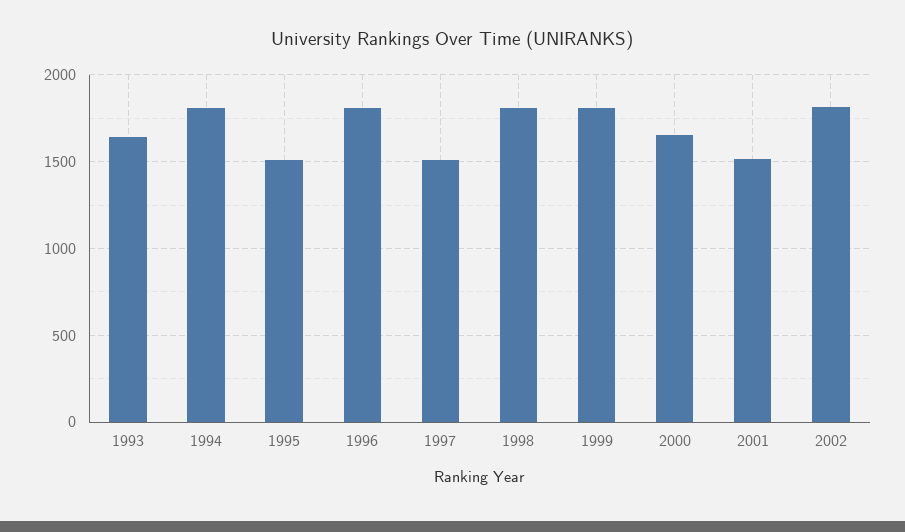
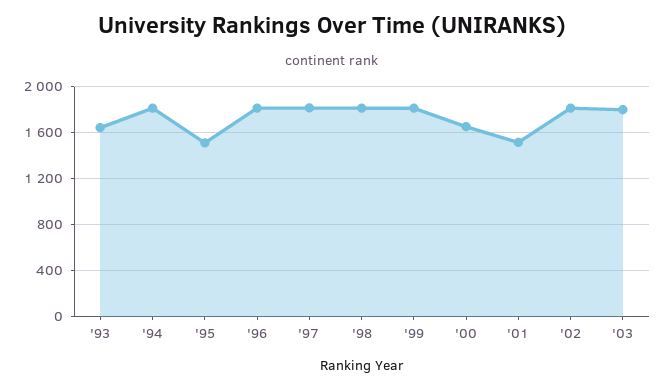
1997: 1500 -> 1800
'03: none -> 1800

